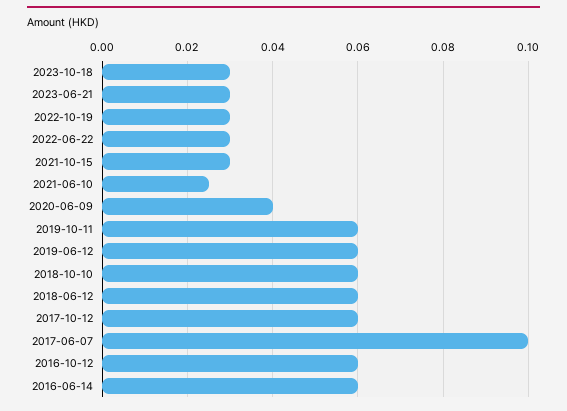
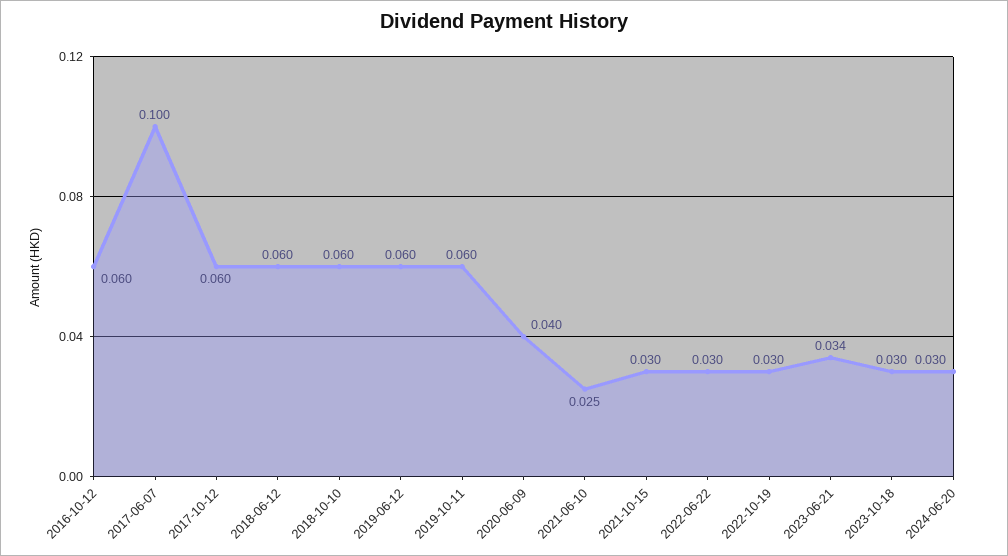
2023-06-21: 0.03 -> 0.034
2016-06-14: 0.06 -> none
2024-06-20: none -> 0.03

